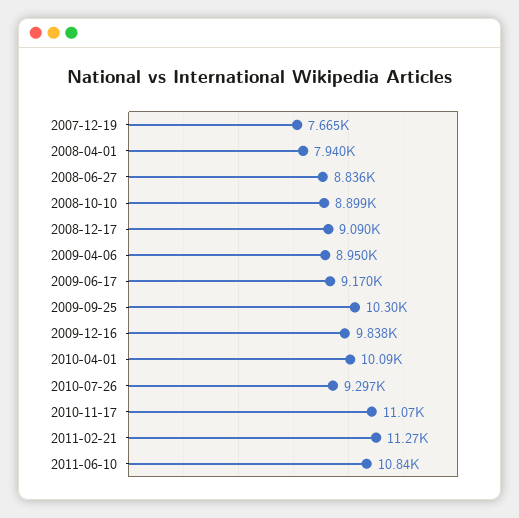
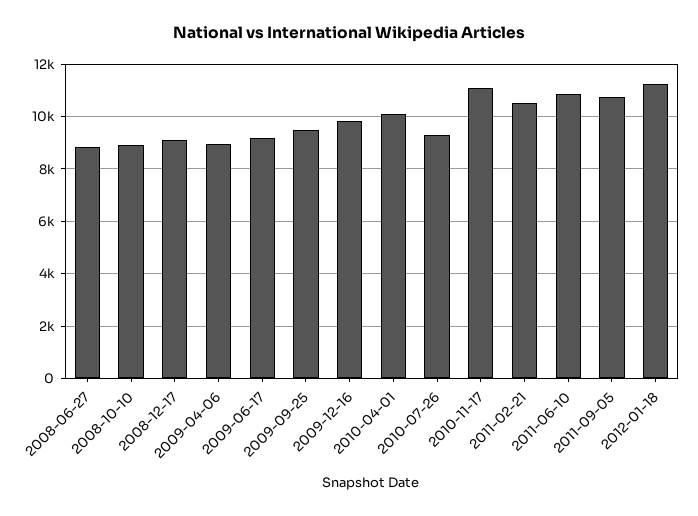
2007-12-19: 7665 -> none
2008-04-01: 7940 -> none
2009-09-25: 10300 -> 9500
2011-02-21: 11270 -> 10500
2011-09-05: none -> 10750
2012-01-18: none -> 11250

